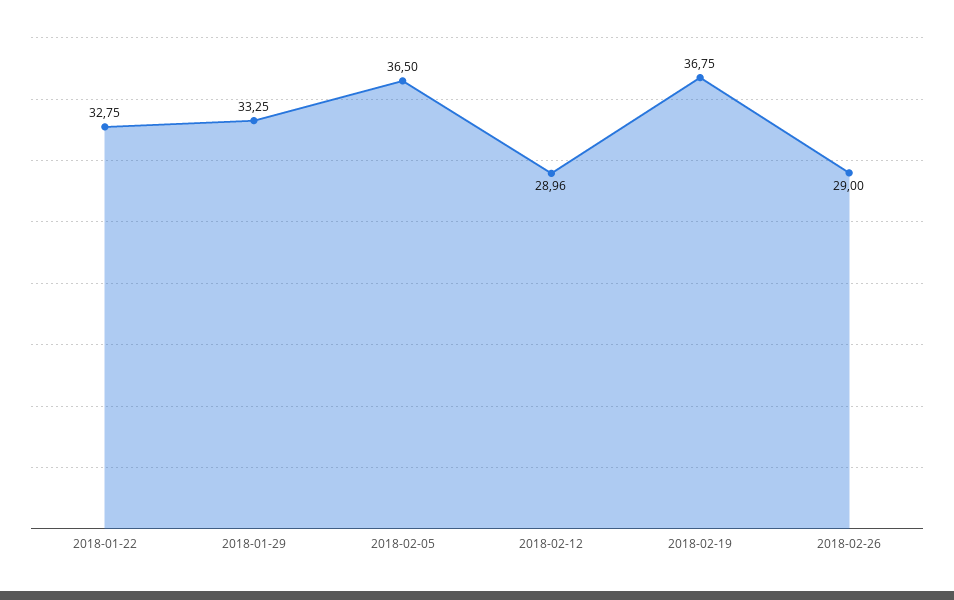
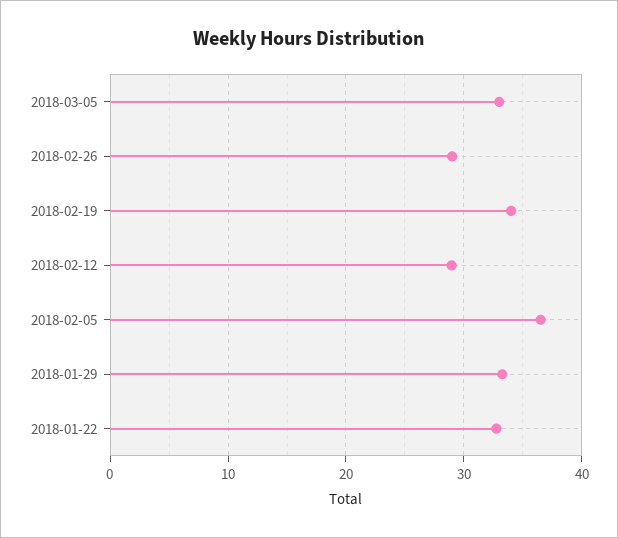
2018-02-19: 36.75 -> 34
2018-03-05: none -> 33

